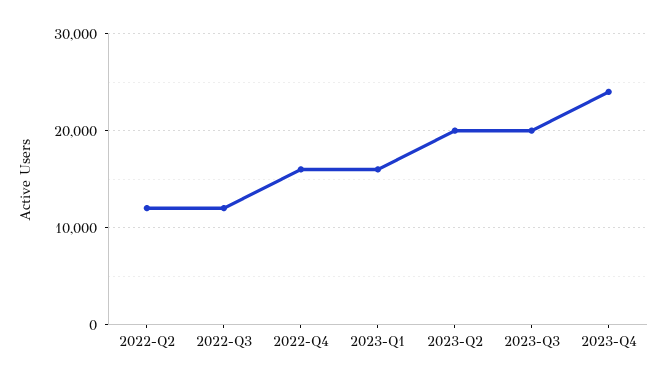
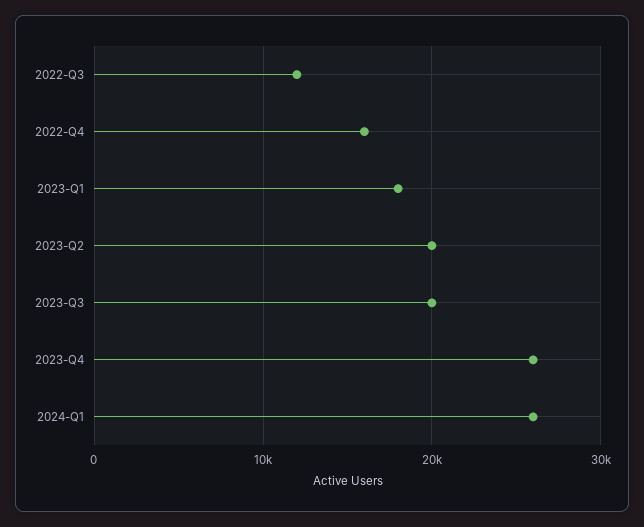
2022-Q2: 12000 -> none
2023-Q1: 16000 -> 18000
2023-Q4: 24000 -> 26000
2024-Q1: none -> 26000

